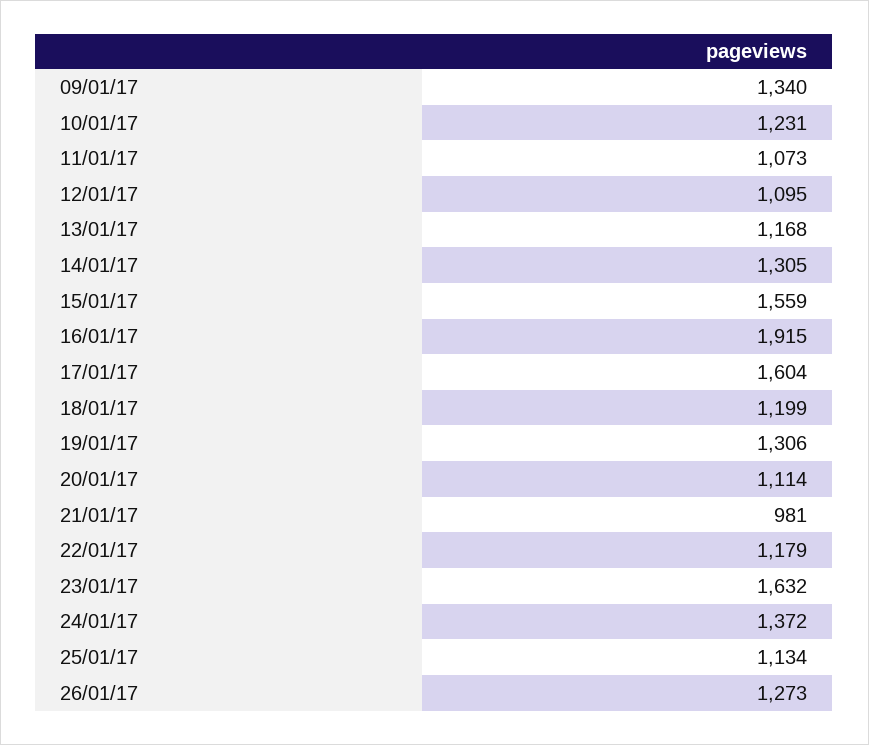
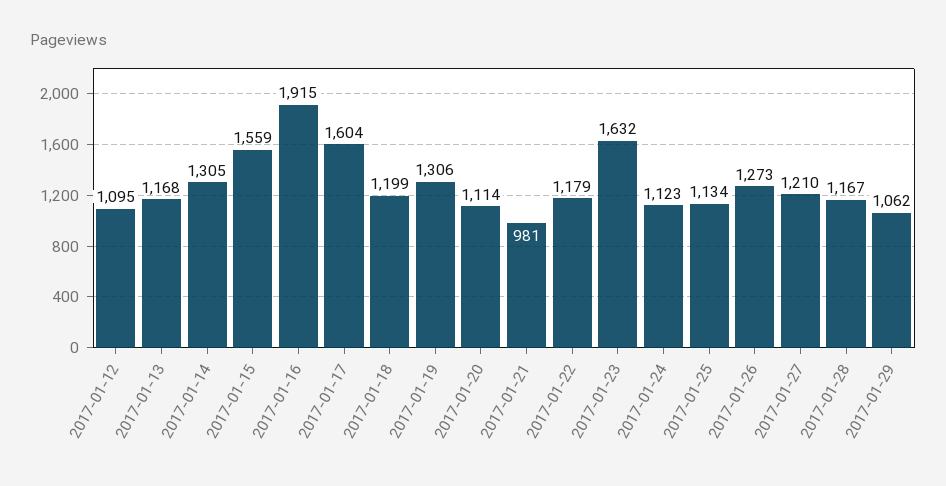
09/01/17: 1340 -> none
10/01/17: 1231 -> none
11/01/17: 1073 -> none
24/01/17: 1372 -> 1123
2017-01-27: none -> 1210
2017-01-28: none -> 1167
2017-01-29: none -> 1062

